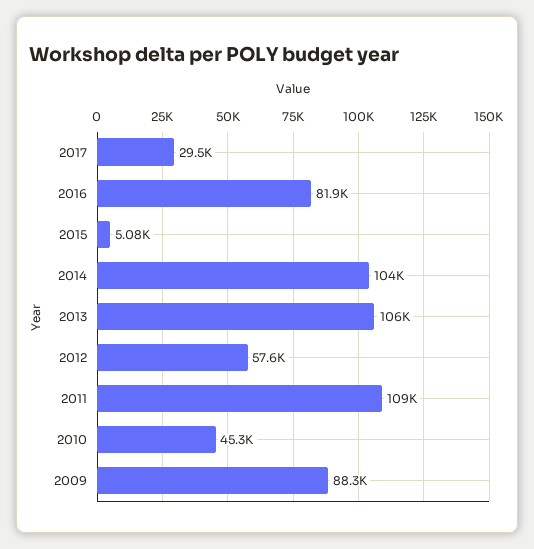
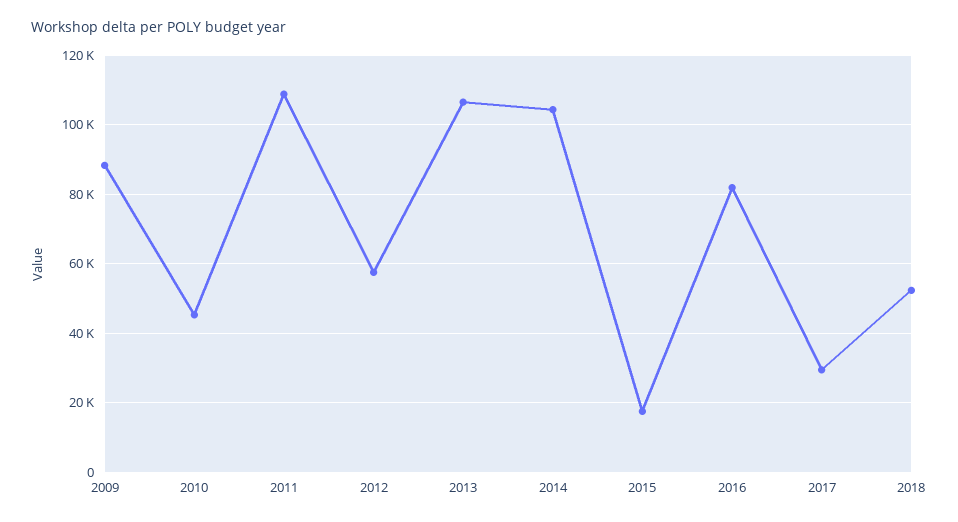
2015: 5080 -> 18000
2018: none -> 52000

